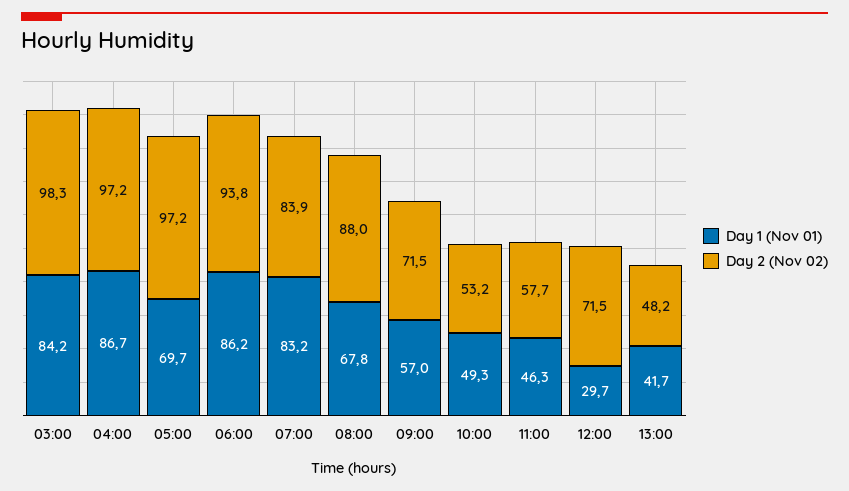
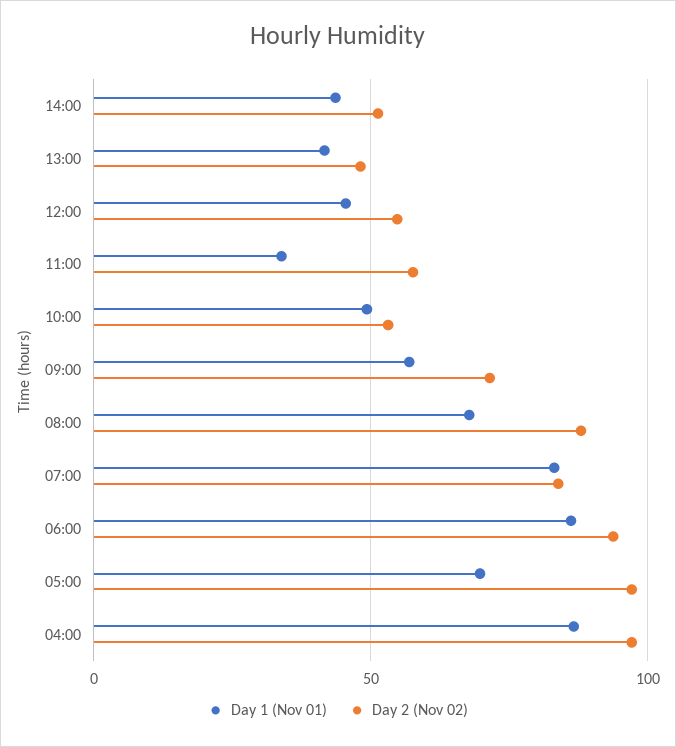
Day 1 (Nov 01), 03:00: 84.2 -> none
Day 2 (Nov 02), 03:00: 98.3 -> none
Day 1 (Nov 01), 11:00: 46.3 -> 35
Day 1 (Nov 01), 12:00: 29.7 -> 45
Day 2 (Nov 02), 12:00: 71.5 -> 55
Day 1 (Nov 01), 14:00: none -> 45
Day 2 (Nov 02), 14:00: none -> 50

